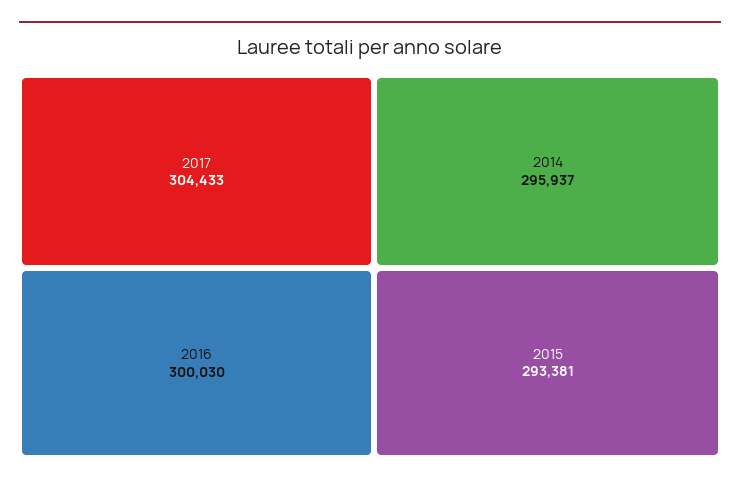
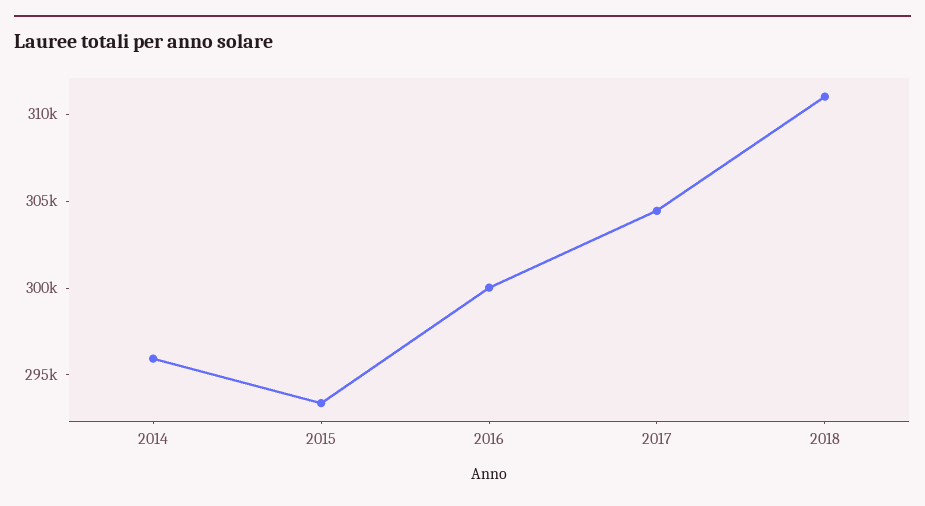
2018: none -> 311000

